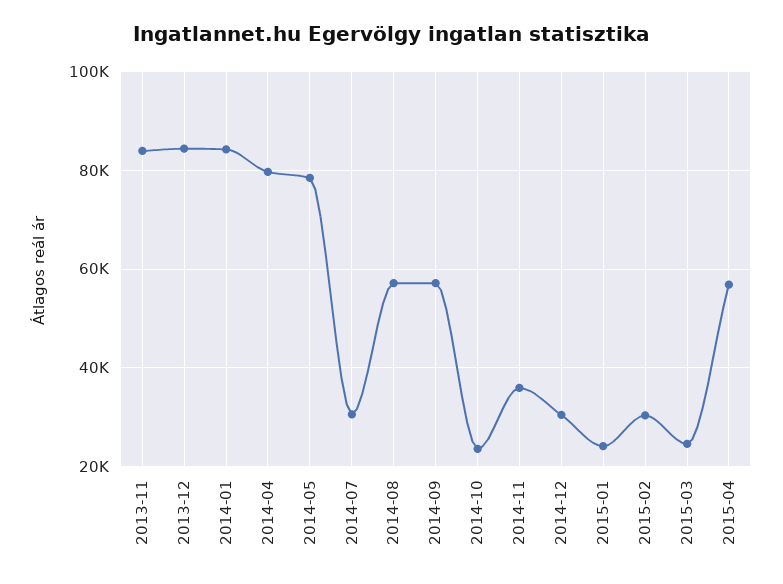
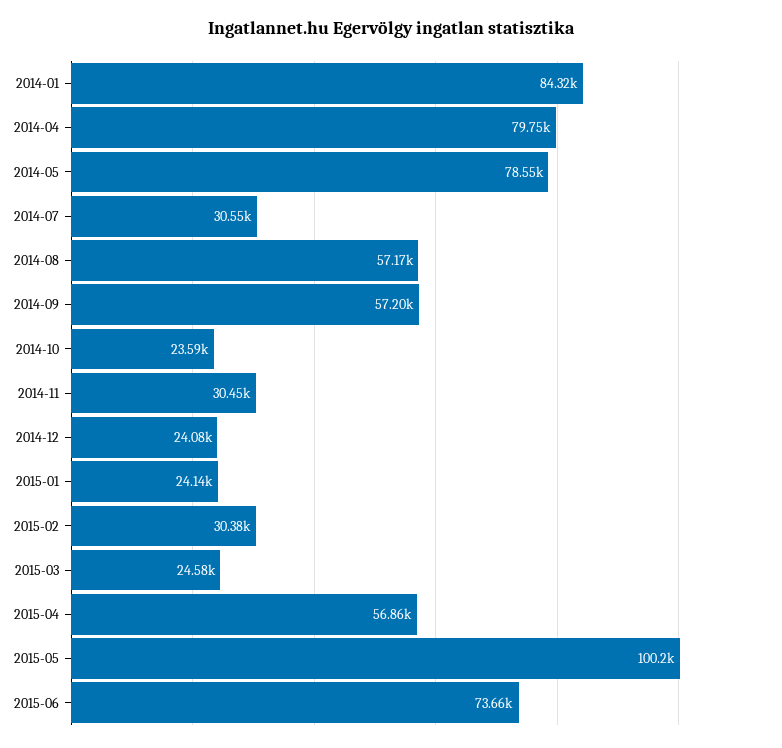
2013-11: 84000 -> none
2013-12: 84000 -> none
2014-11: 36000 -> 30450
2014-12: 30000 -> 24080
2015-05: none -> 100200
2015-06: none -> 73660

